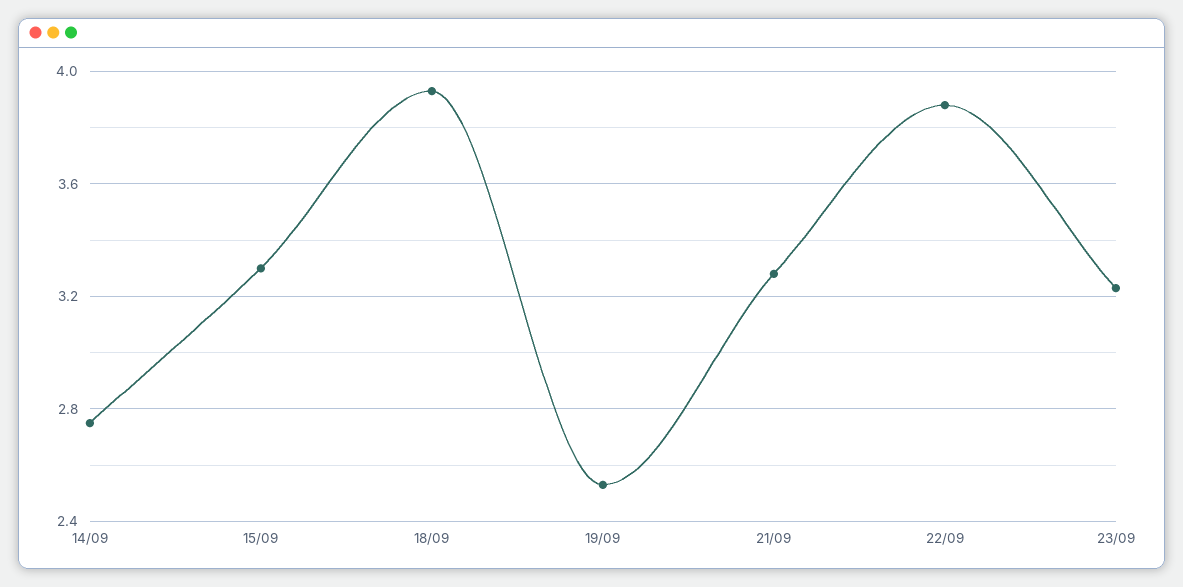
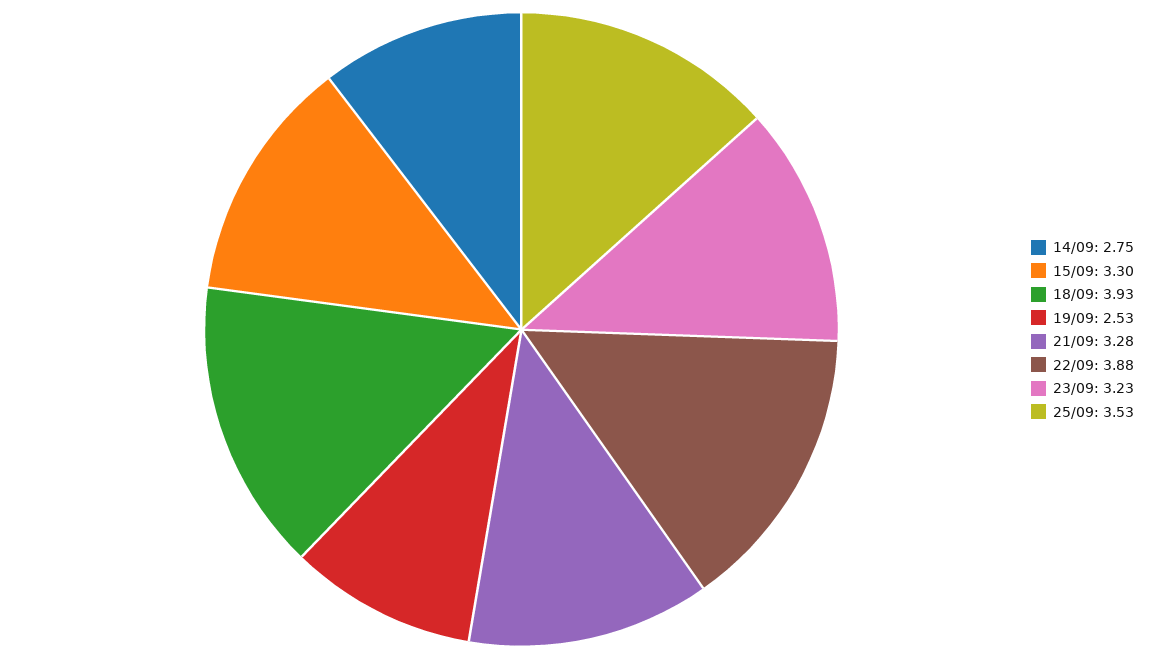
25/09: none -> 3.53

